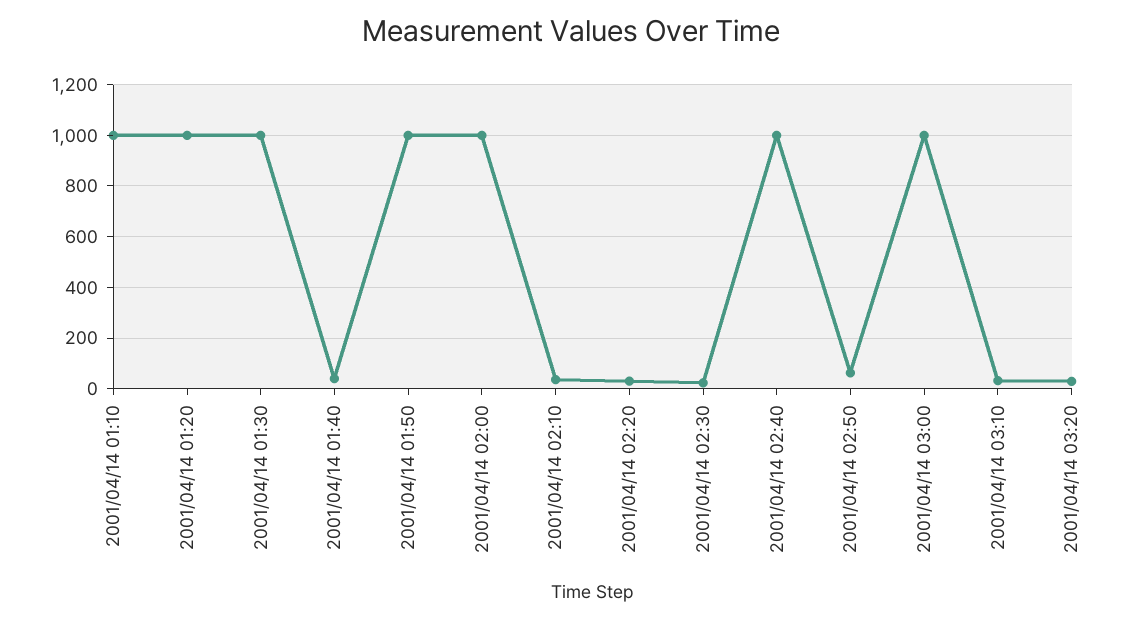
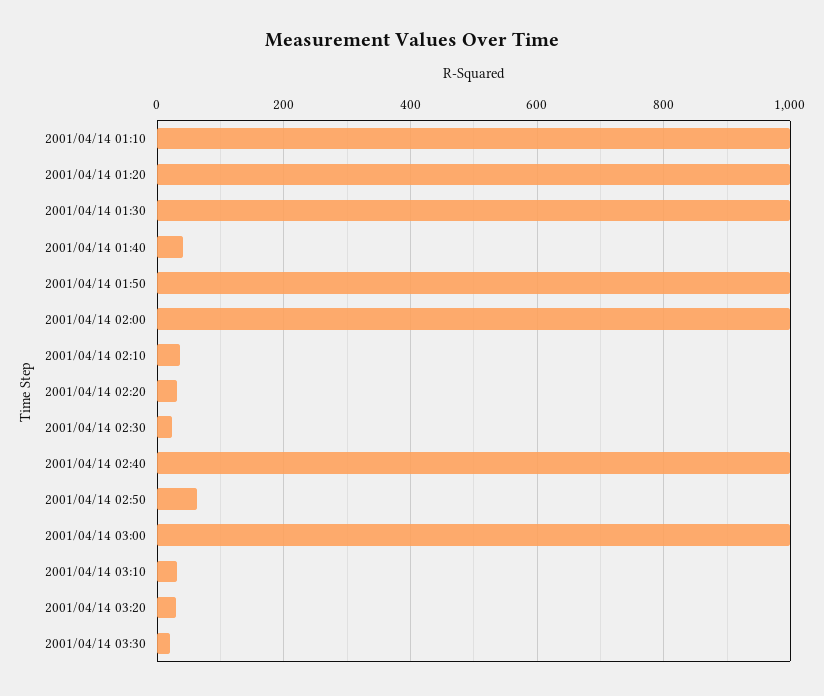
2001/04/14 03:30: none -> 20

